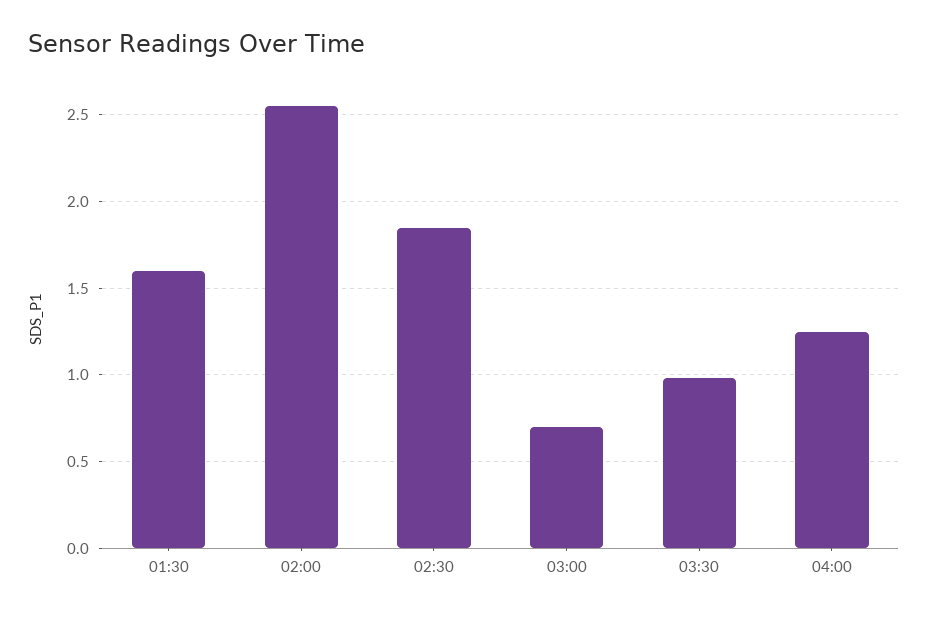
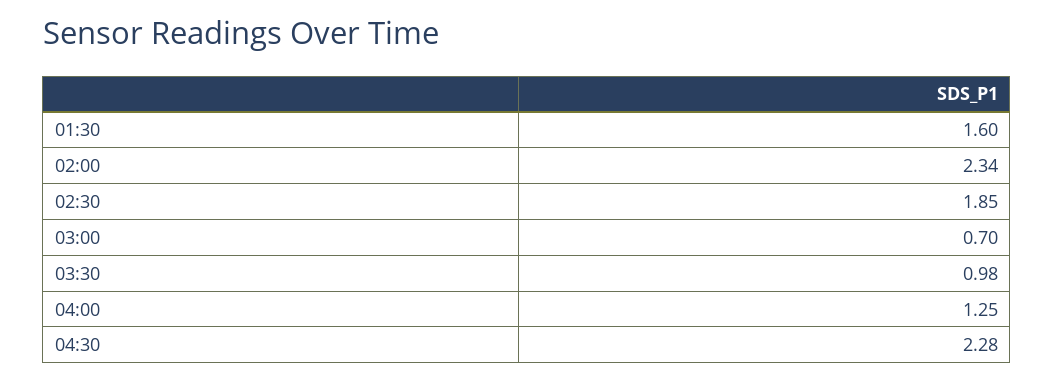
02:00: 2.55 -> 2.34
04:30: none -> 2.28

